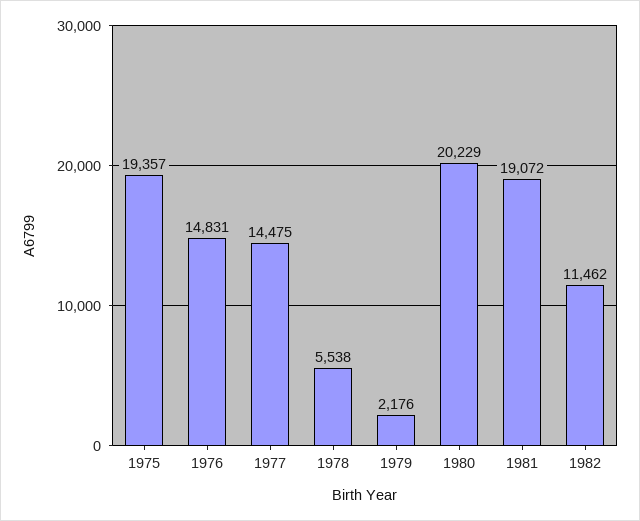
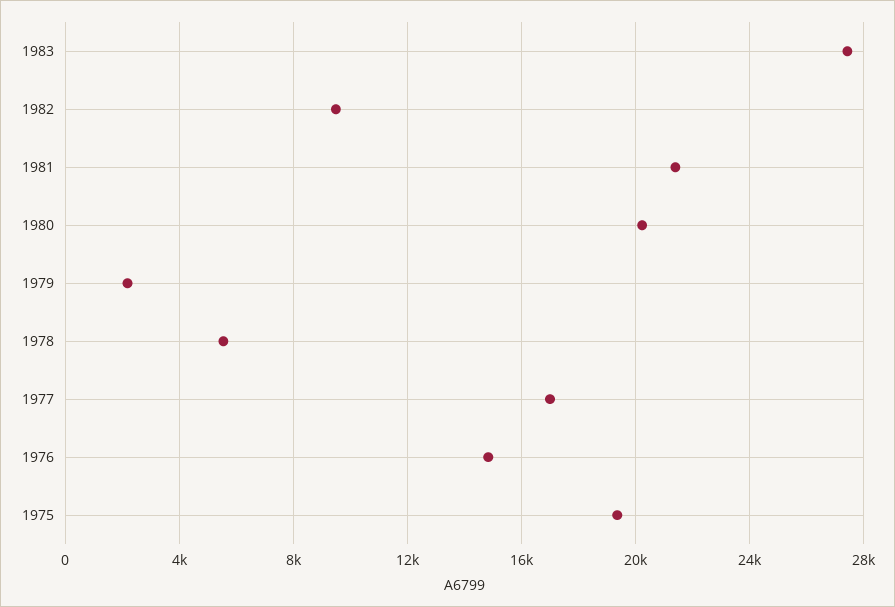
1977: 14475 -> 17000
1981: 19072 -> 21500
1982: 11462 -> 9500
1983: none -> 27500

